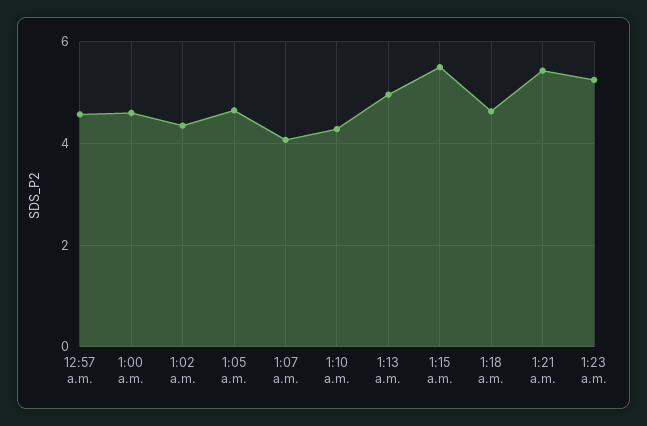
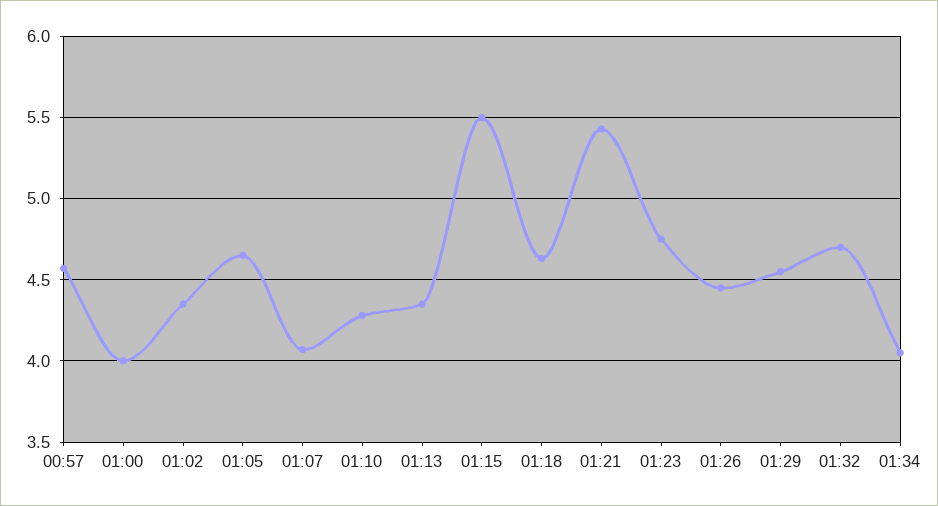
1:00 a.m.: 4.6 -> 4
1:13 a.m.: 5 -> 4.35
1:23 a.m.: 5.2 -> 4.75
01:26: none -> 4.45
01:29: none -> 4.55
01:32: none -> 4.7
01:34: none -> 4.05

